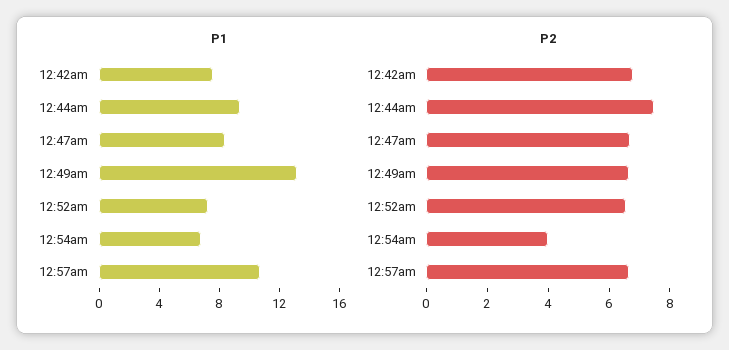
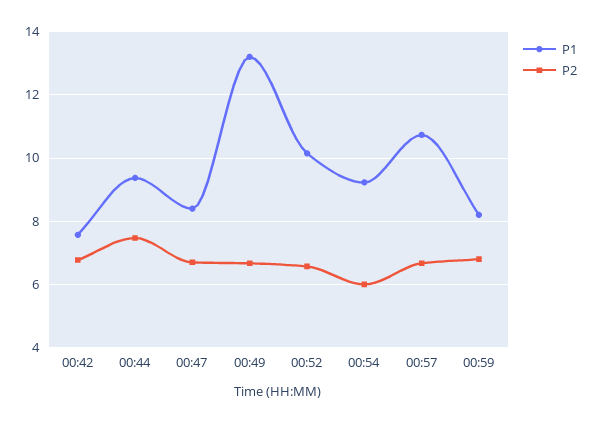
P1, 12:52am: 7 -> 10.2
P1, 12:54am: 7 -> 9.2
P2, 12:54am: 4 -> 6
P1, 00:59: none -> 8.2
P2, 00:59: none -> 6.8

